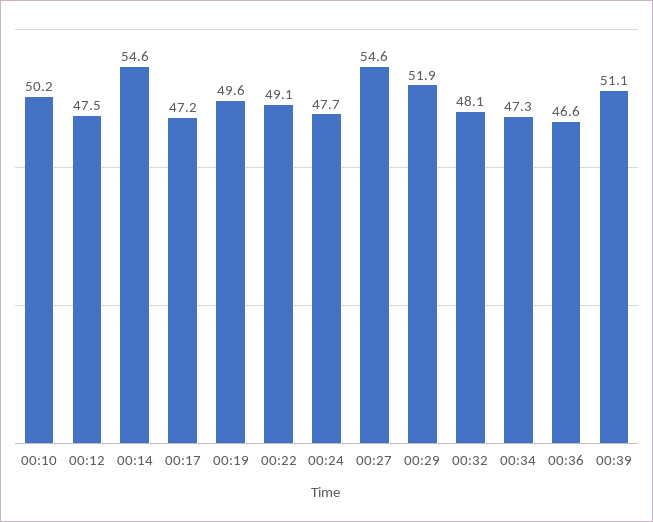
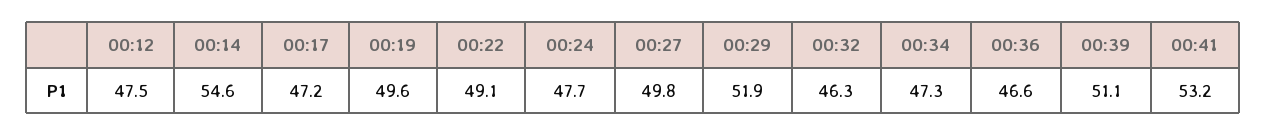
00:10: 50.2 -> none
00:27: 54.6 -> 49.8
00:32: 48.1 -> 46.3
00:41: none -> 53.2

